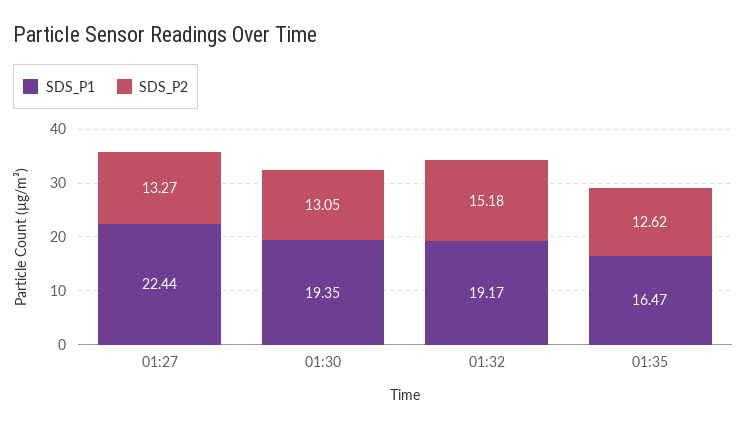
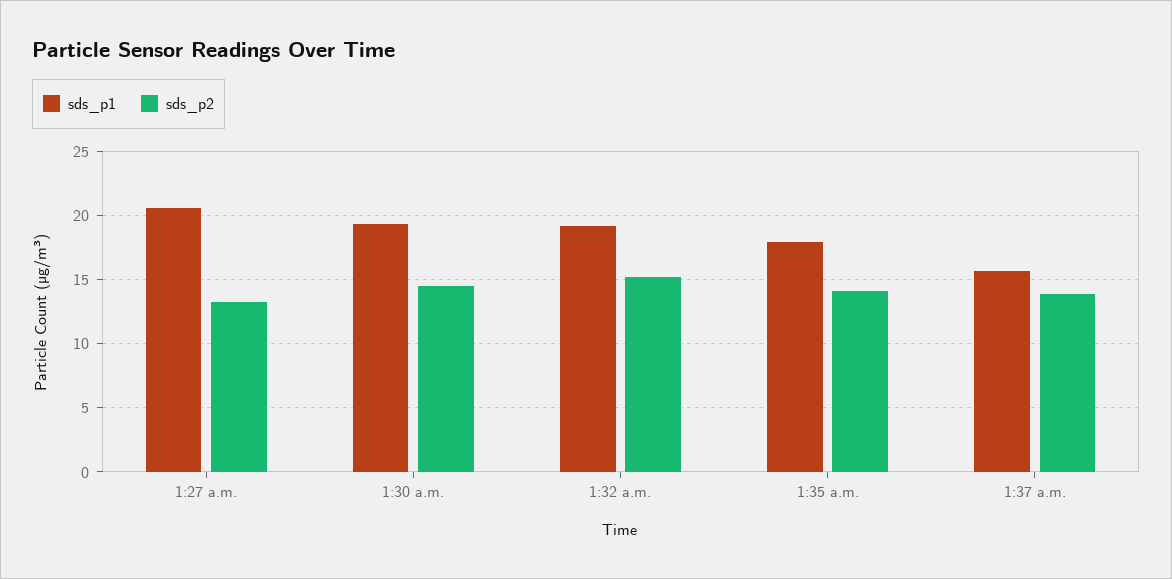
SDS_P1, 01:27: 22.44 -> 20.5
SDS_P2, 01:30: 13.05 -> 14.5
SDS_P1, 01:35: 16.47 -> 18
SDS_P2, 01:35: 12.62 -> 14
SDS_P1, 1:37 a.m.: none -> 15.5
SDS_P2, 1:37 a.m.: none -> 14

